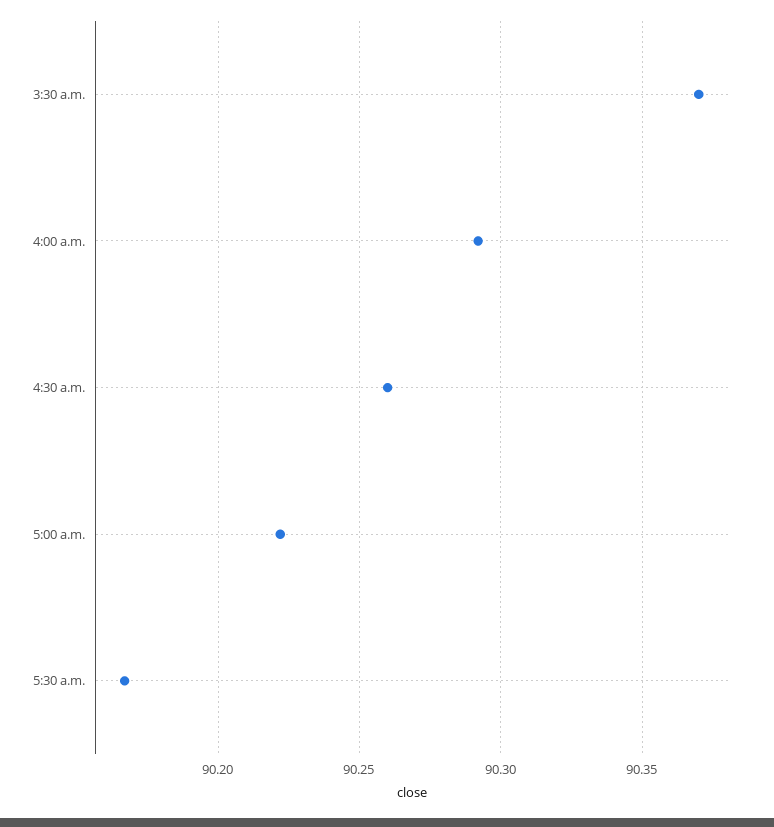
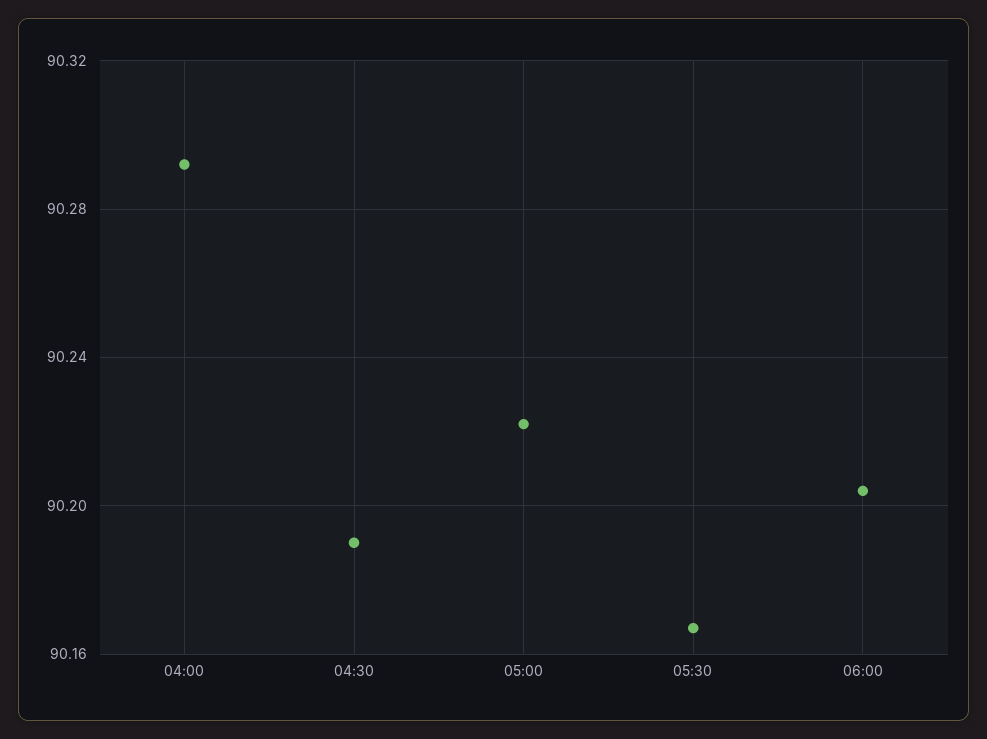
3:30 a.m.: 90.37 -> none
4:30 a.m.: 90.26 -> 90.19
06:00: none -> 90.205

